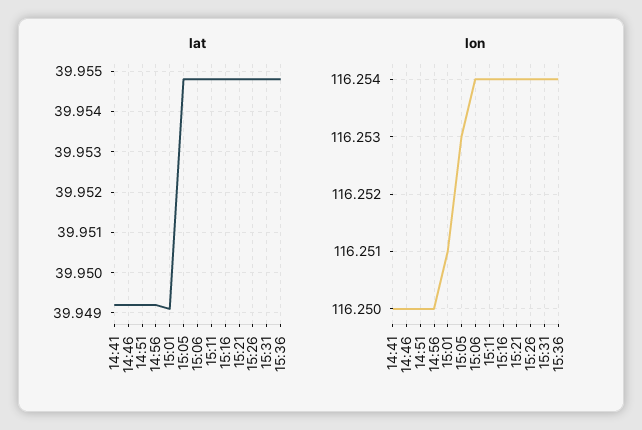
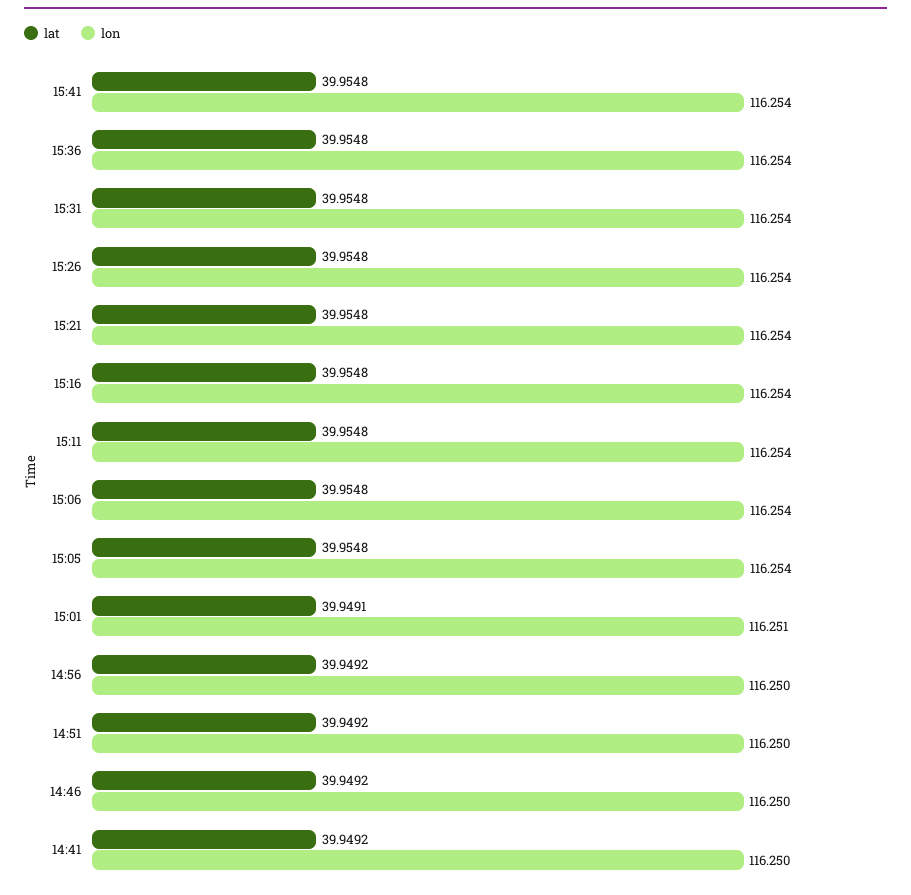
lon, 15:05: 116.253 -> 116.254
lat, 15:41: none -> 39.9548
lon, 15:41: none -> 116.254

